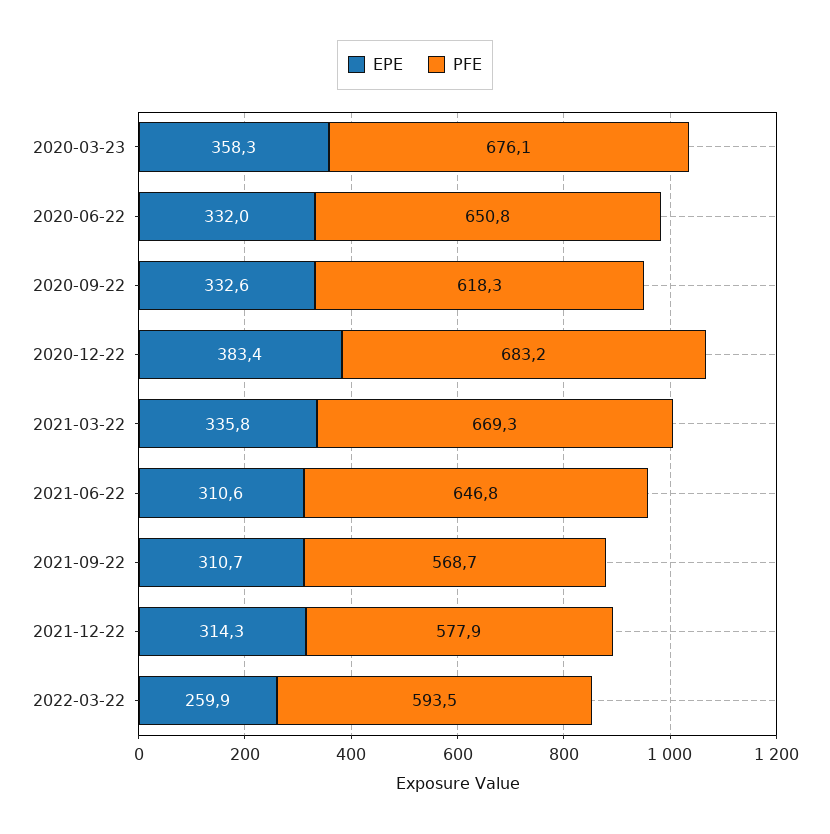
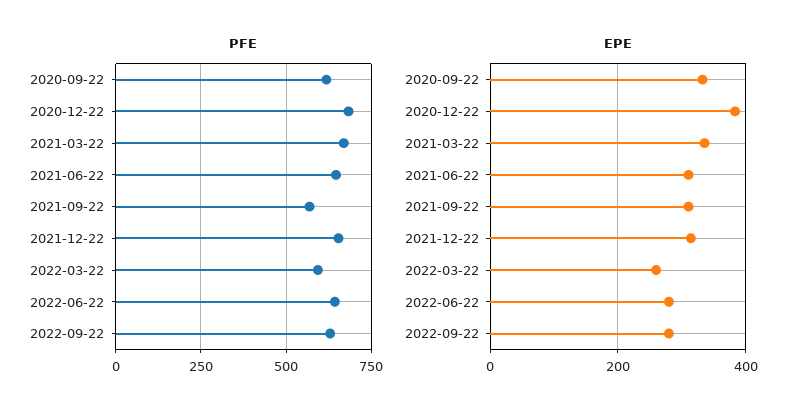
EPE, 2020-03-23: 358.3 -> none
PFE, 2020-03-23: 676.1 -> none
EPE, 2020-06-22: 332 -> none
PFE, 2020-06-22: 650.8 -> none
PFE, 2021-12-22: 577.9 -> 650
PFE, 2022-06-22: none -> 650
PFE, 2022-09-22: none -> 625
EPE, 2022-06-22: none -> 280
EPE, 2022-09-22: none -> 280

